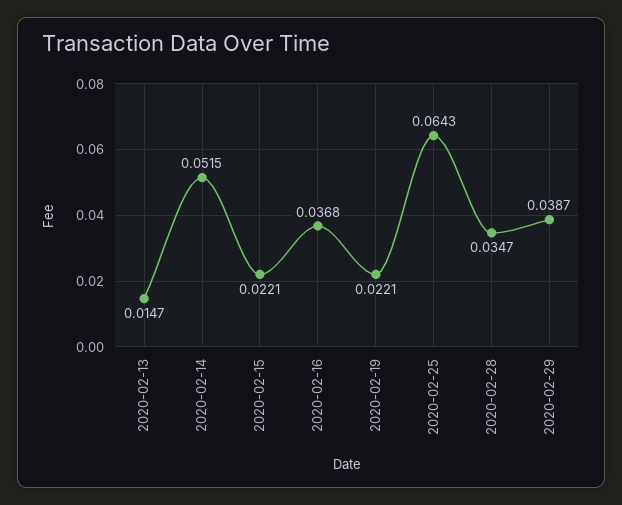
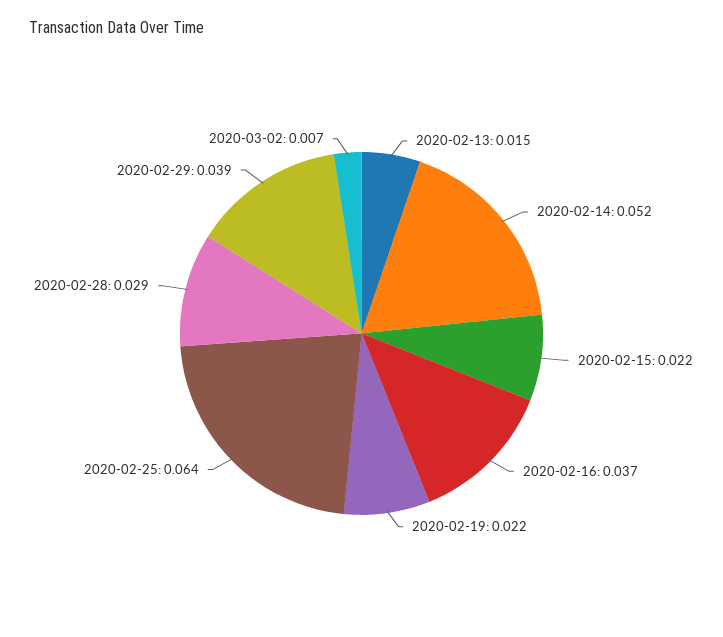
2020-02-28: 0.0347 -> 0.029
2020-03-02: none -> 0.007

